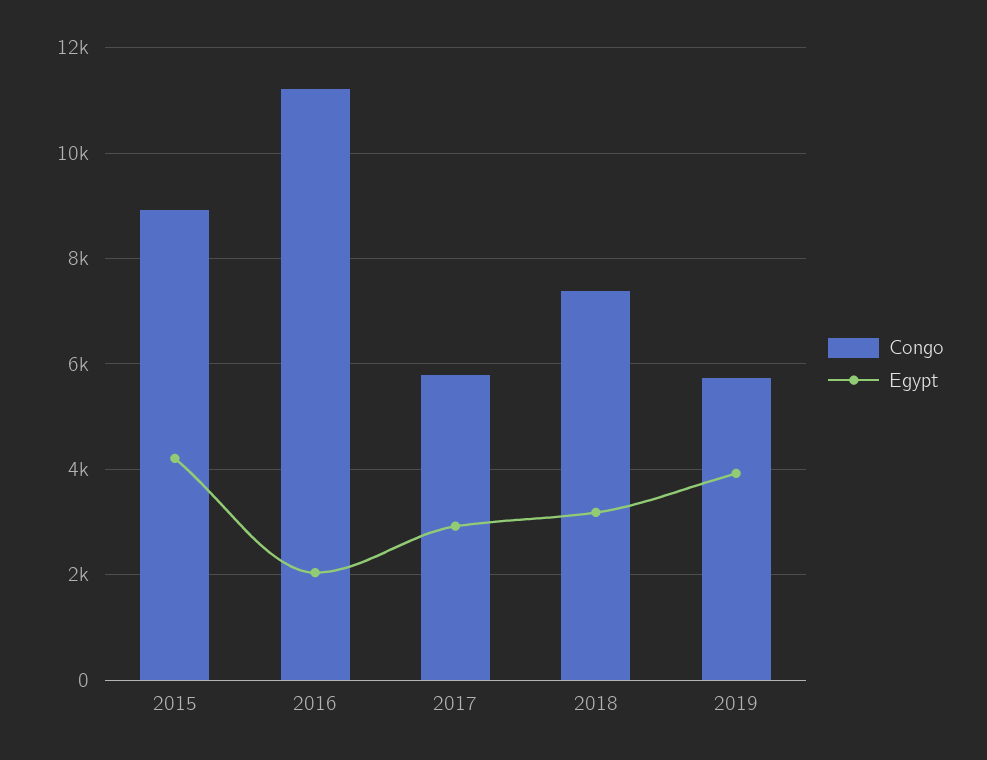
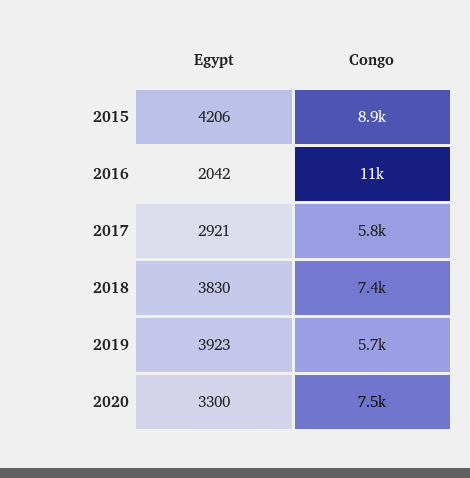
Egypt, 2018: 3200 -> 3830
Egypt, 2020: none -> 3300
Congo, 2020: none -> 7500

